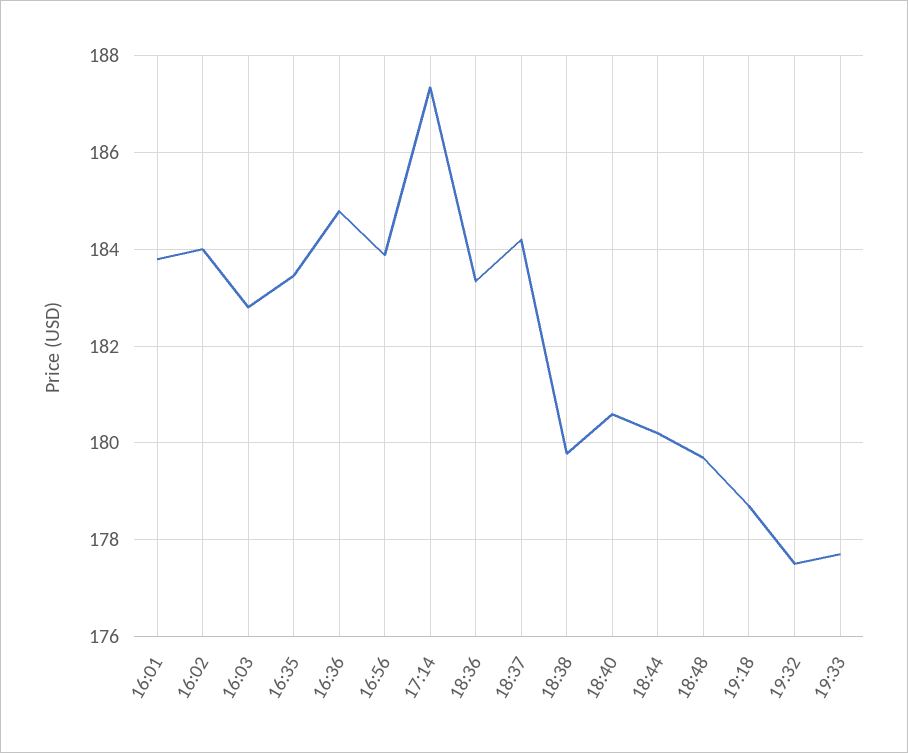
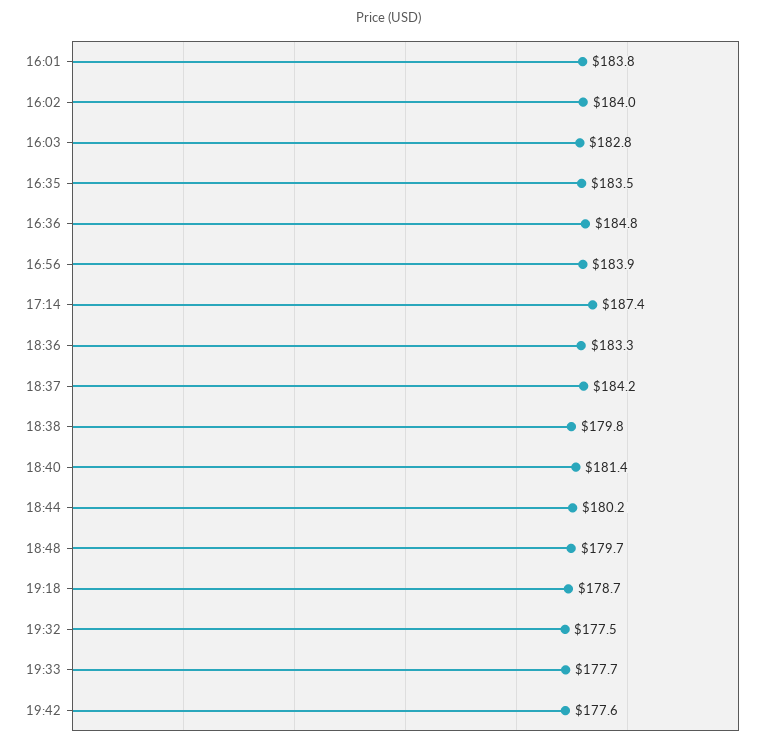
18:40: 180.6 -> 181.4
19:42: none -> 177.6

